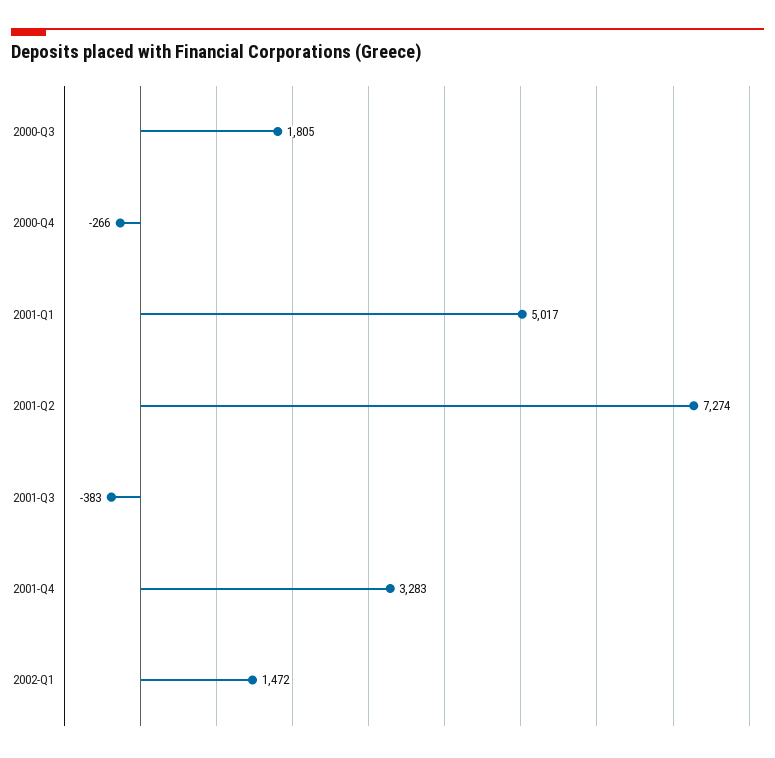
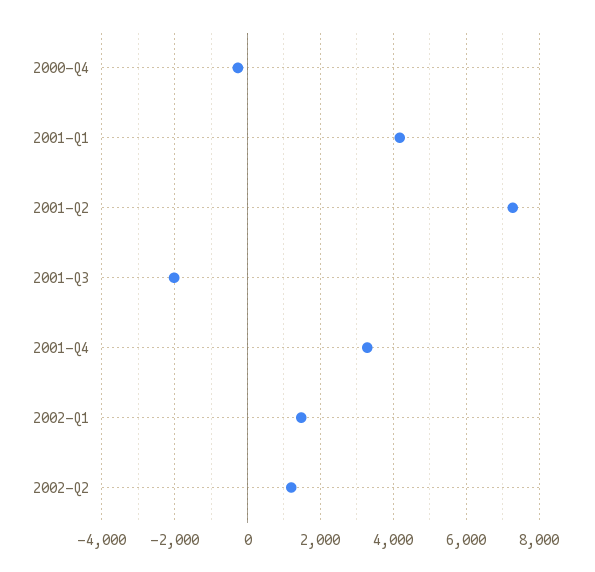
2000-Q3: 1805 -> none
2001-Q1: 5017 -> 4200
2001-Q3: -383 -> -2000
2002-Q2: none -> 1200

